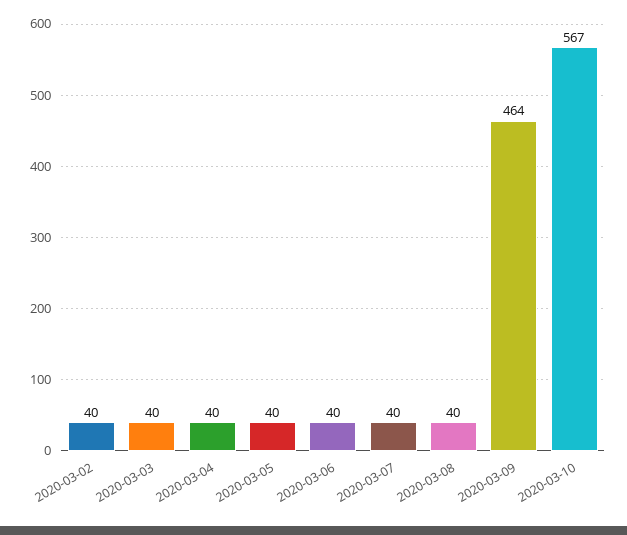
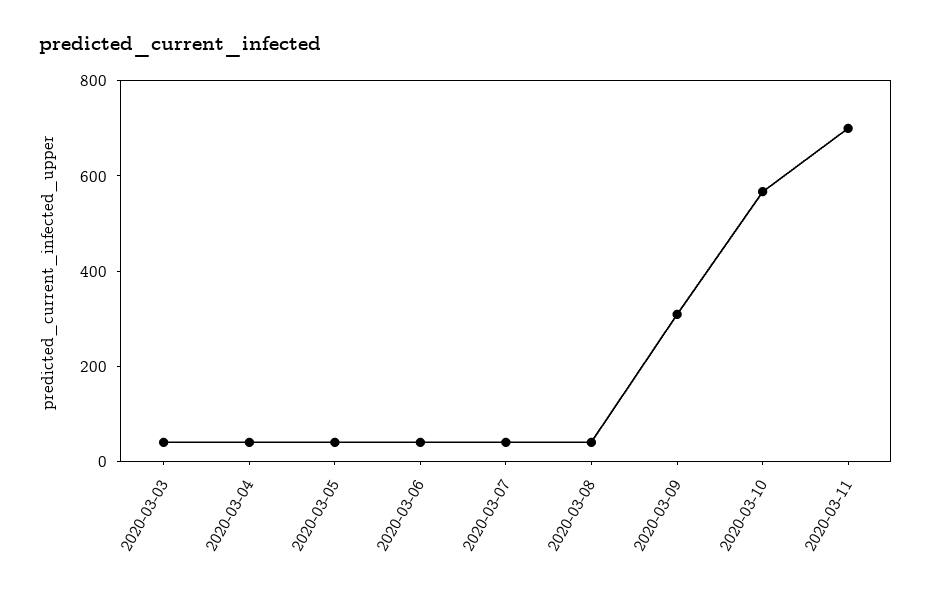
2020-03-02: 40 -> none
2020-03-09: 464 -> 300
2020-03-11: none -> 700

